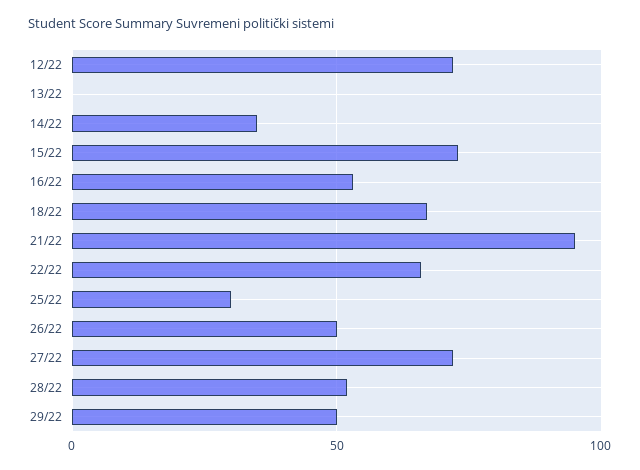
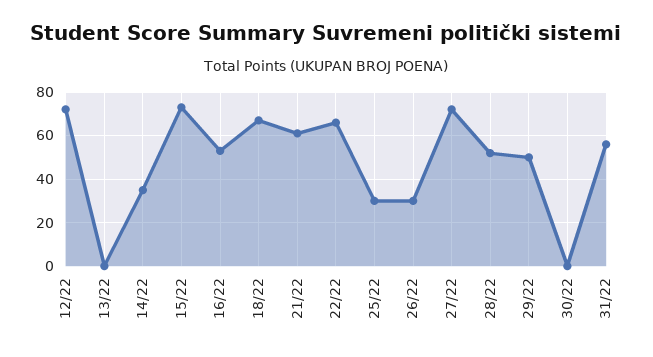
21/22: 95 -> 60
26/22: 50 -> 30
30/22: none -> 0
31/22: none -> 55

